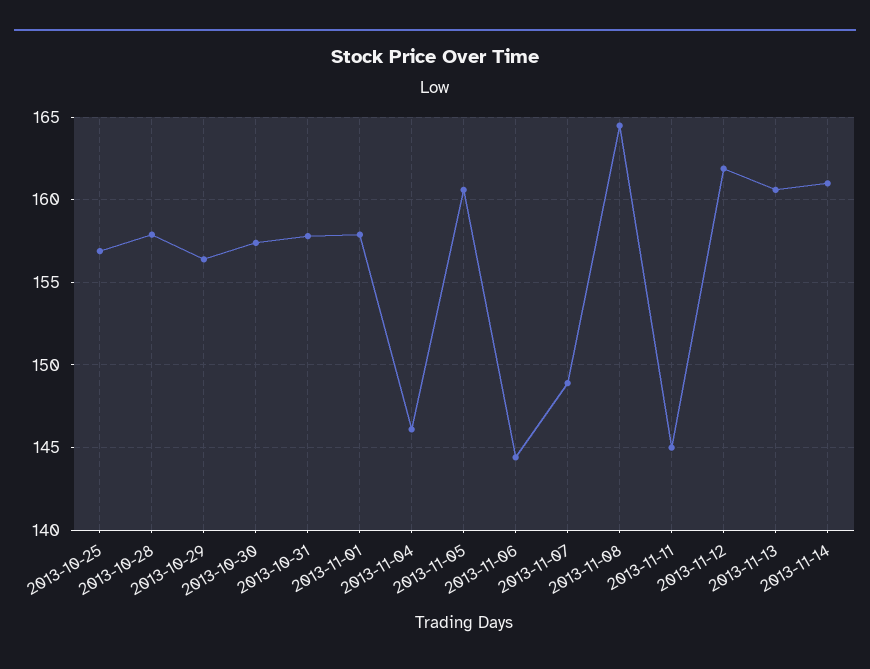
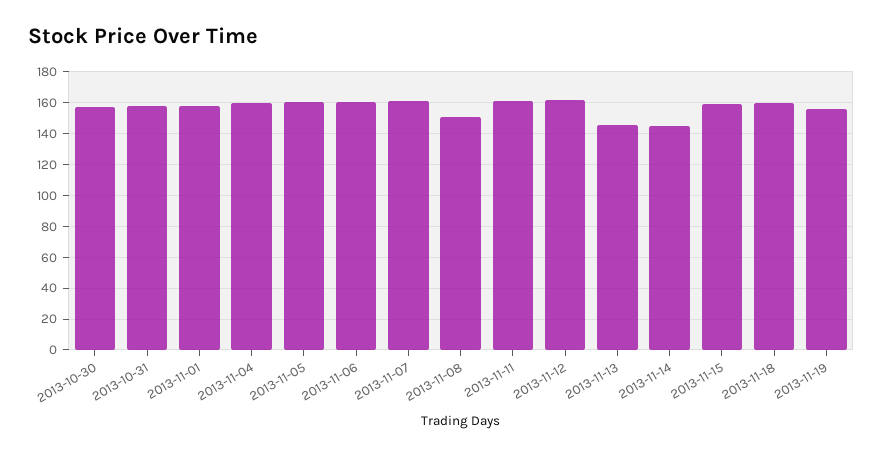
2013-10-25: 157 -> none
2013-10-28: 158 -> none
2013-10-29: 156.5 -> none
2013-11-04: 146 -> 160
2013-11-06: 144.5 -> 160
2013-11-07: 149 -> 160
2013-11-08: 164.5 -> 150
2013-11-11: 145 -> 160
2013-11-13: 160.5 -> 145
2013-11-14: 161 -> 145
2013-11-15: none -> 160
2013-11-18: none -> 160
2013-11-19: none -> 155

